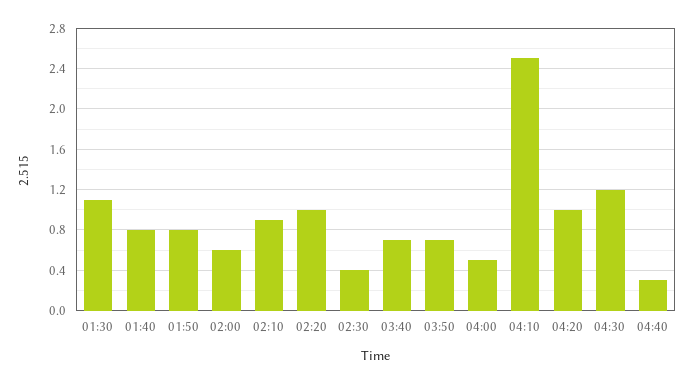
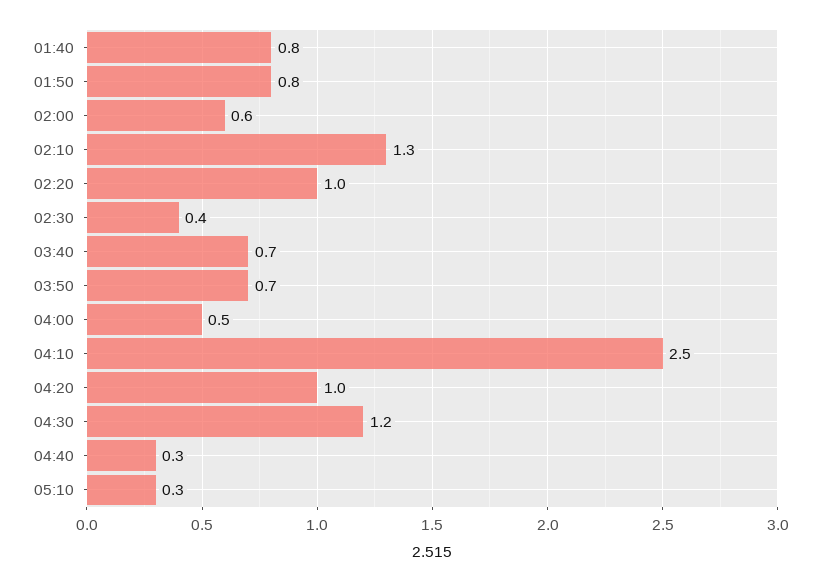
01:30: 1.1 -> none
02:10: 0.9 -> 1.3
05:10: none -> 0.3

